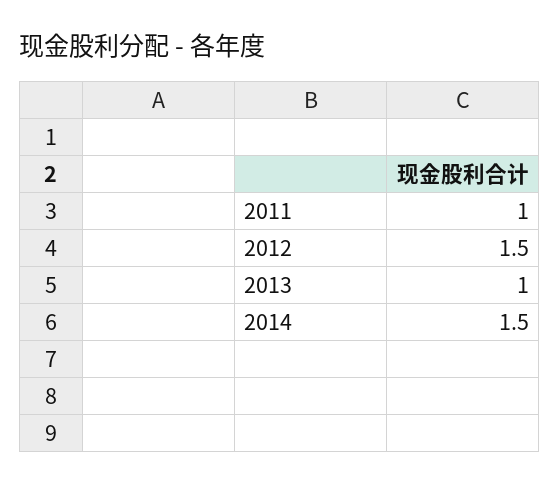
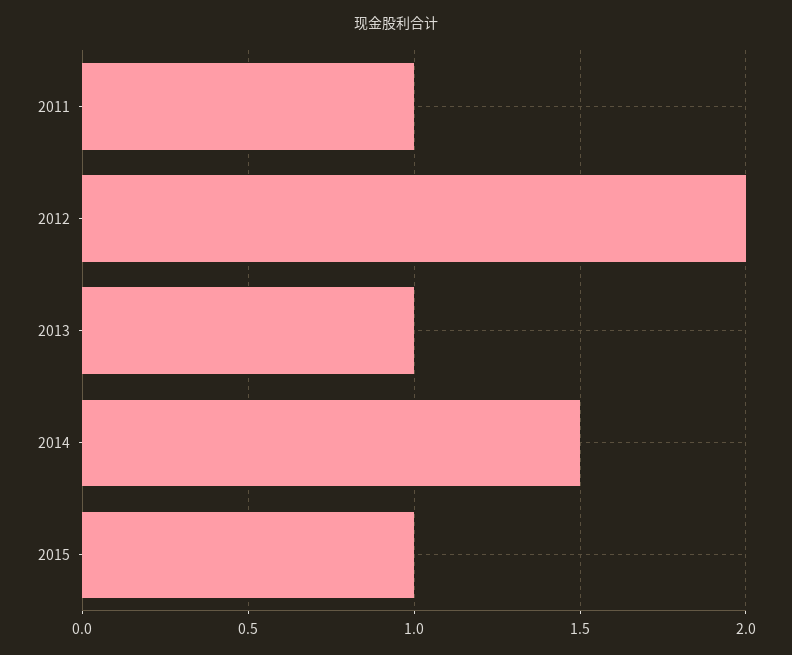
2012: 1.5 -> 2
2015: none -> 1

